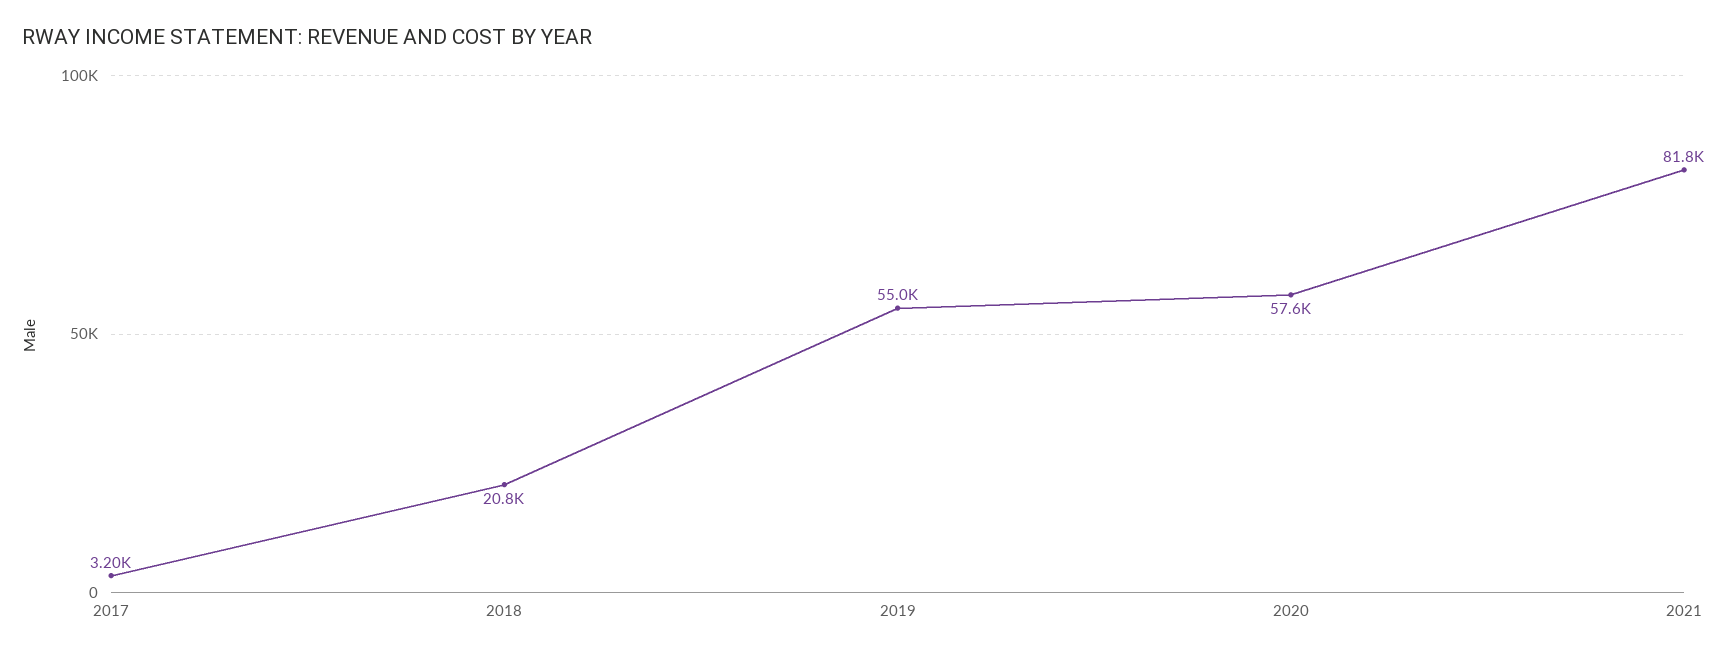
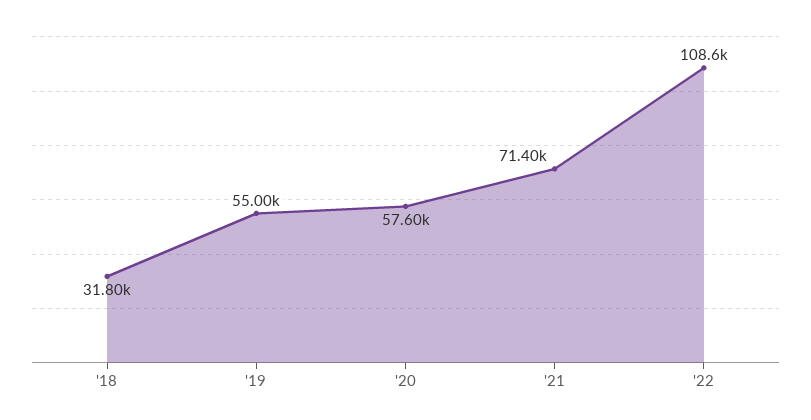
2017: 3200 -> none
2018: 20800 -> 31800
2021: 81800 -> 71400
'22: none -> 108600

